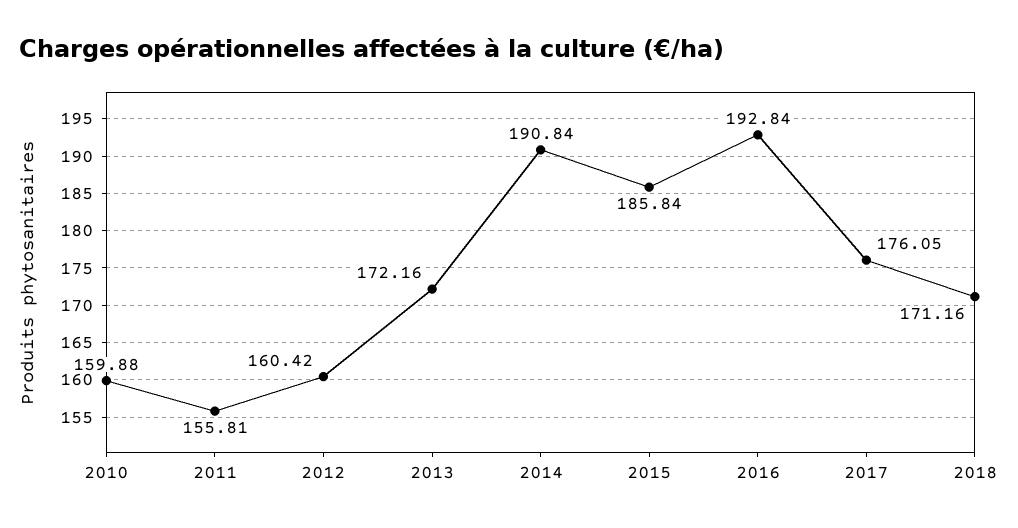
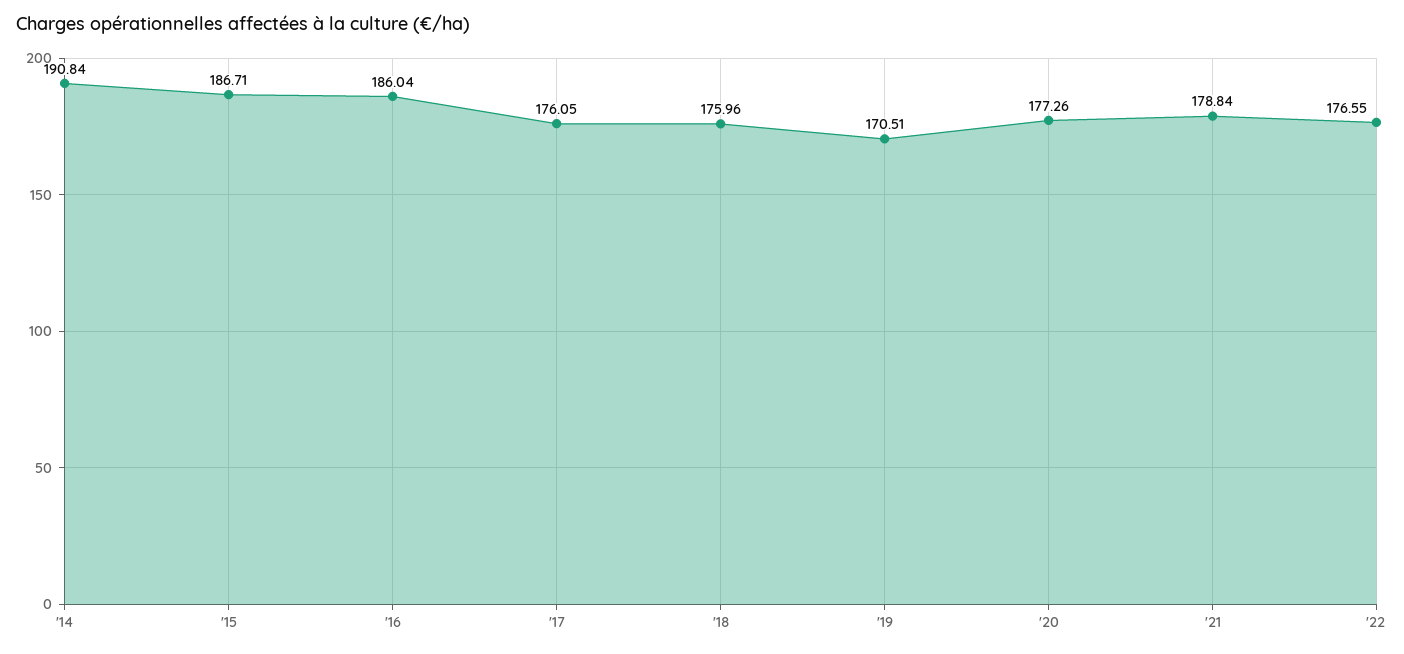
2010: 159.88 -> none
2011: 155.81 -> none
2012: 160.42 -> none
2013: 172.16 -> none
2015: 185.84 -> 186.71
2016: 192.84 -> 186.04
2018: 171.16 -> 175.96
'19: none -> 170.51
'20: none -> 177.26
'21: none -> 178.84
'22: none -> 176.55

